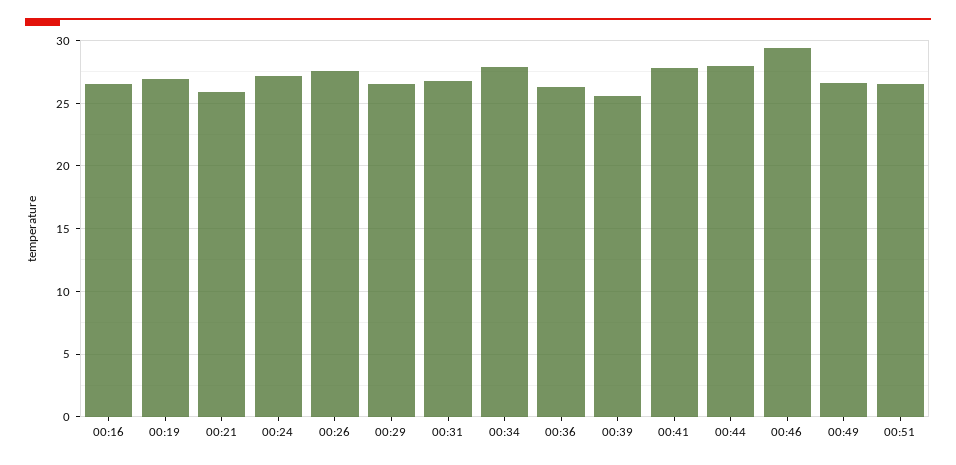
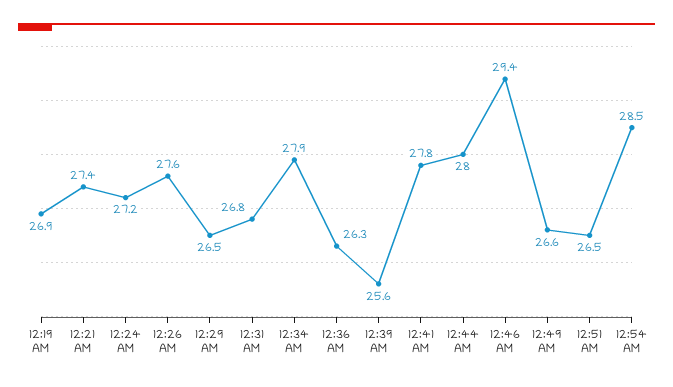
00:16: 26.5 -> none
00:21: 26 -> 27.4
12:54 AM: none -> 28.5

